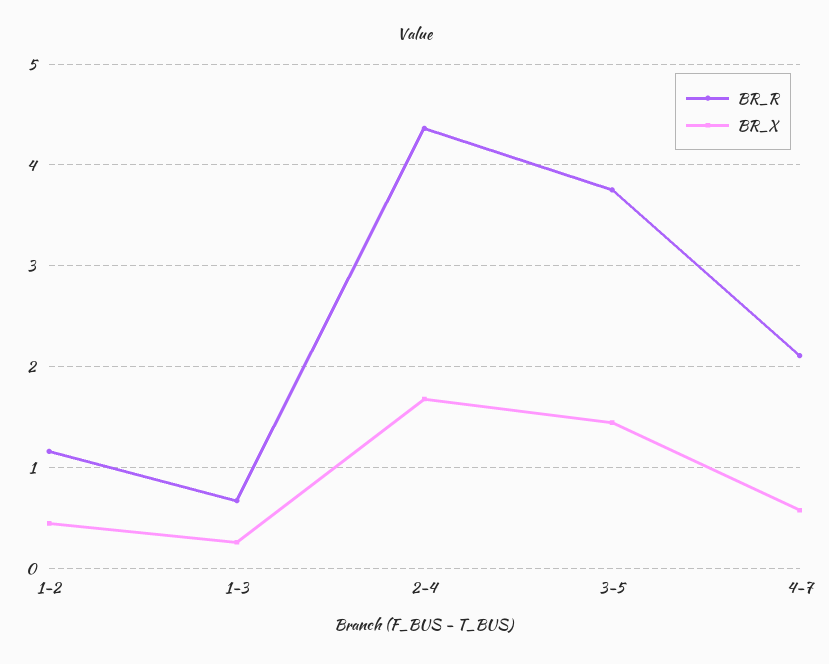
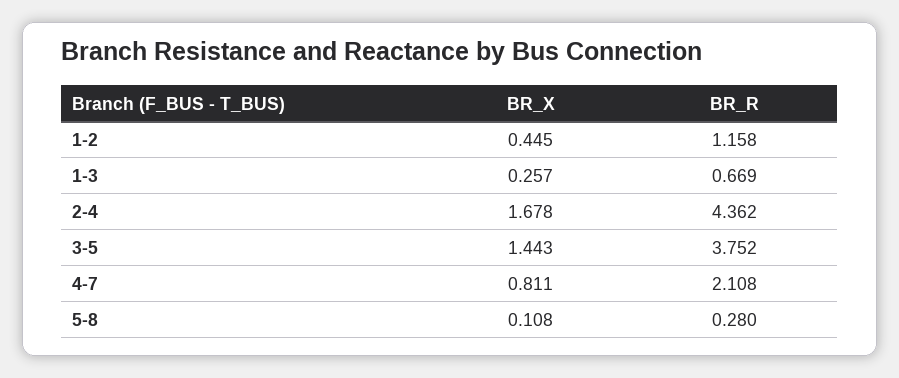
BR_X, 4-7: 0.6 -> 0.811
BR_X, 5-8: none -> 0.108
BR_R, 5-8: none -> 0.28

